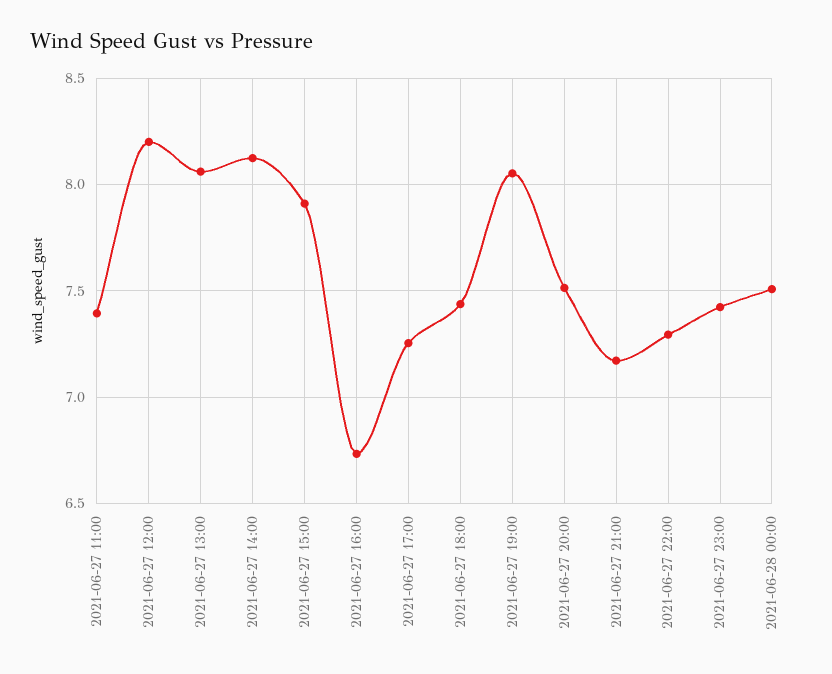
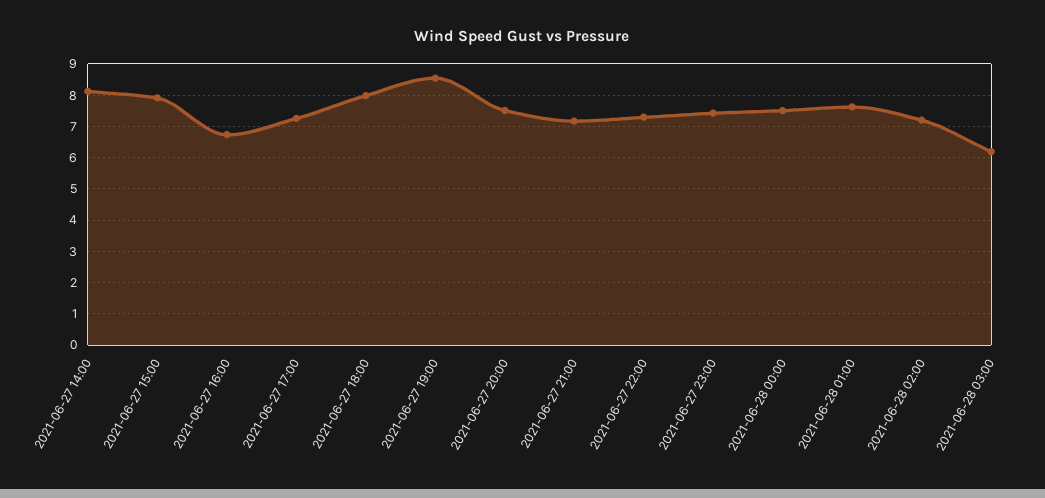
2021-06-27 11:00: 7.4 -> none
2021-06-27 12:00: 8.2 -> none
2021-06-27 13:00: 8.05 -> none
2021-06-27 18:00: 7.45 -> 8
2021-06-27 19:00: 8.05 -> 8.6
2021-06-28 01:00: none -> 7.6
2021-06-28 02:00: none -> 7.2
2021-06-28 03:00: none -> 6.2

